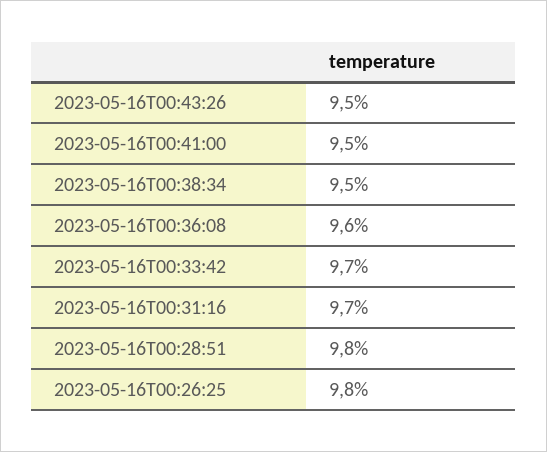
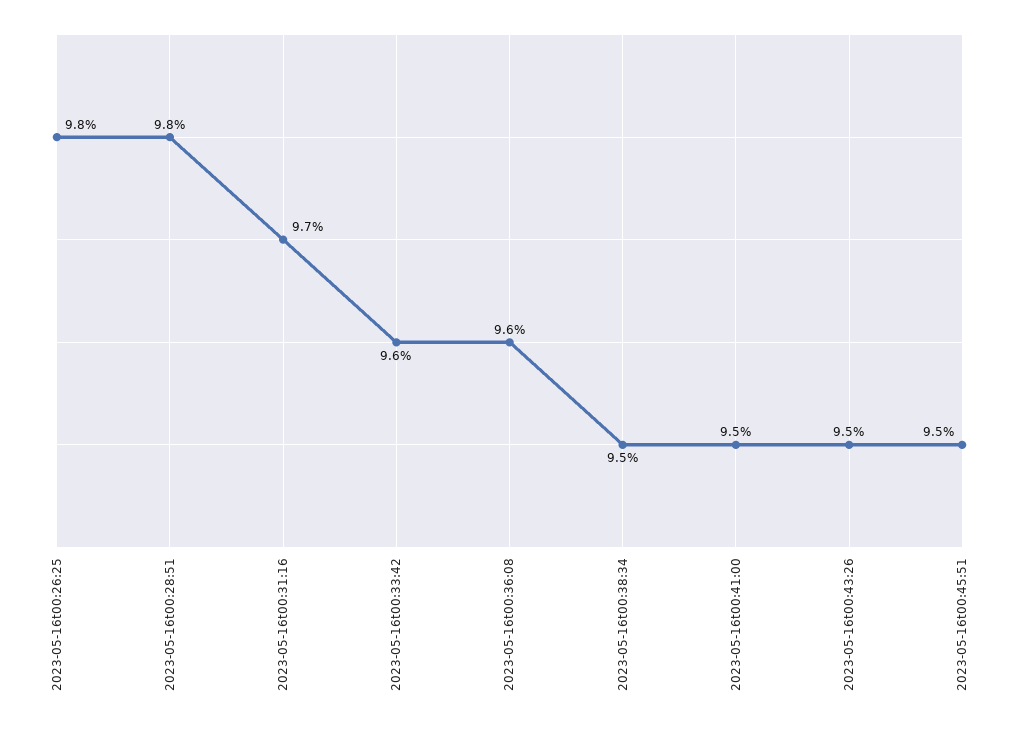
2023-05-16T00:33:42: 9.7 -> 9.6
2023-05-16t00:45:51: none -> 9.5

